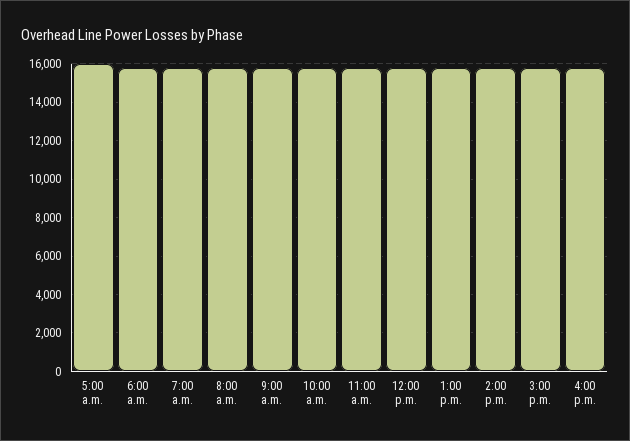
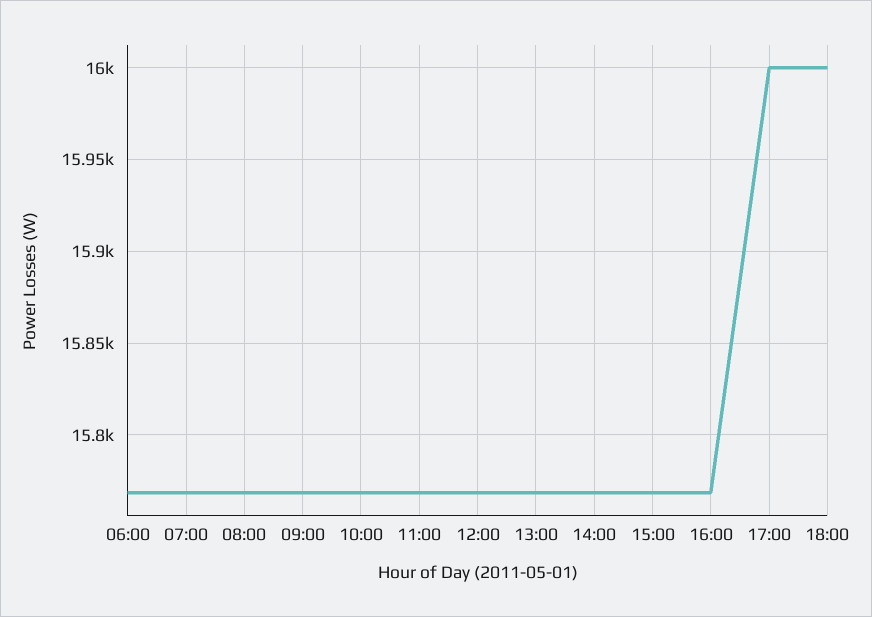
5:00 a.m.: 16000 -> none
17:00: none -> 16000
18:00: none -> 16000

